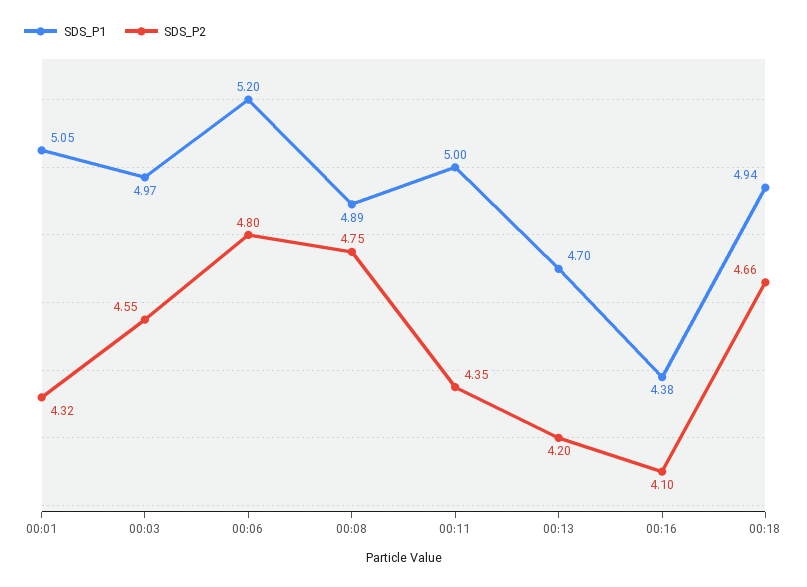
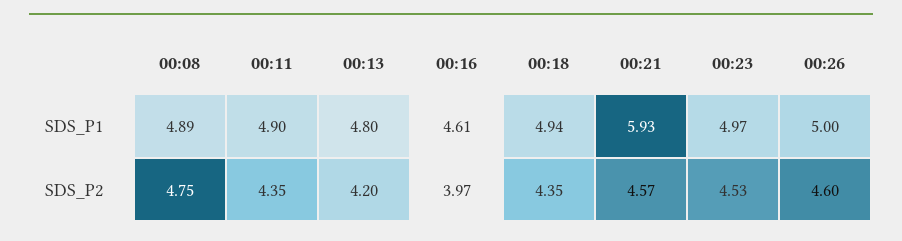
SDS_P1, 00:01: 5.05 -> none
SDS_P2, 00:01: 4.32 -> none
SDS_P1, 00:03: 4.97 -> none
SDS_P2, 00:03: 4.55 -> none
SDS_P1, 00:06: 5.2 -> none
SDS_P2, 00:06: 4.8 -> none
SDS_P1, 00:11: 5 -> 4.9
SDS_P1, 00:13: 4.7 -> 4.8
SDS_P1, 00:16: 4.38 -> 4.61
SDS_P2, 00:16: 4.1 -> 3.97
SDS_P2, 00:18: 4.66 -> 4.35
SDS_P1, 00:21: none -> 5.93
SDS_P1, 00:23: none -> 4.97
SDS_P1, 00:26: none -> 5
SDS_P2, 00:21: none -> 4.57
SDS_P2, 00:23: none -> 4.53
SDS_P2, 00:26: none -> 4.6

